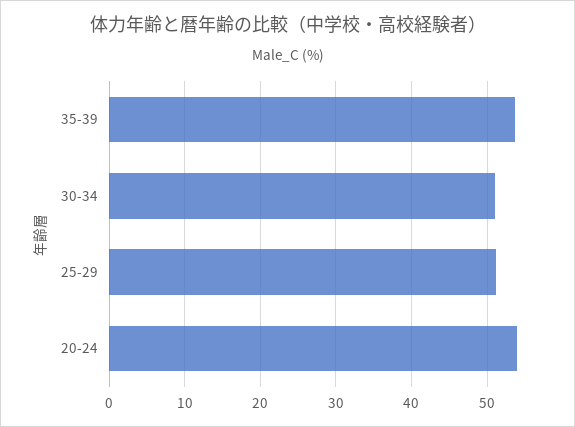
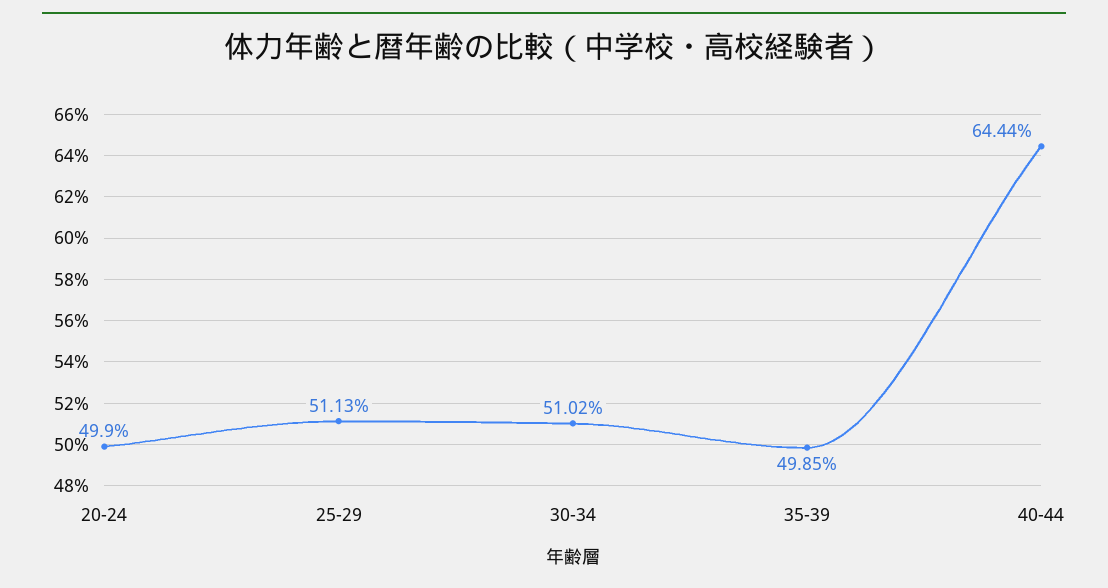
35-39: 54 -> 49.85
20-24: 54 -> 49.9
40-44: none -> 64.44

